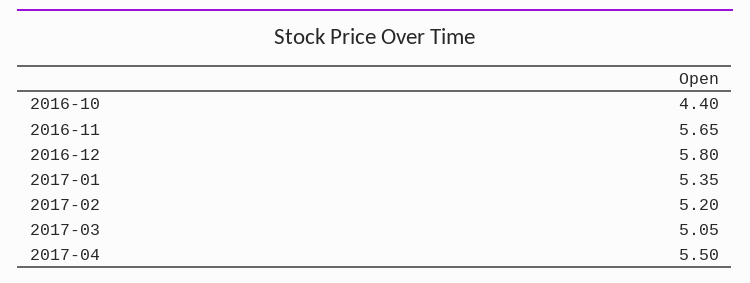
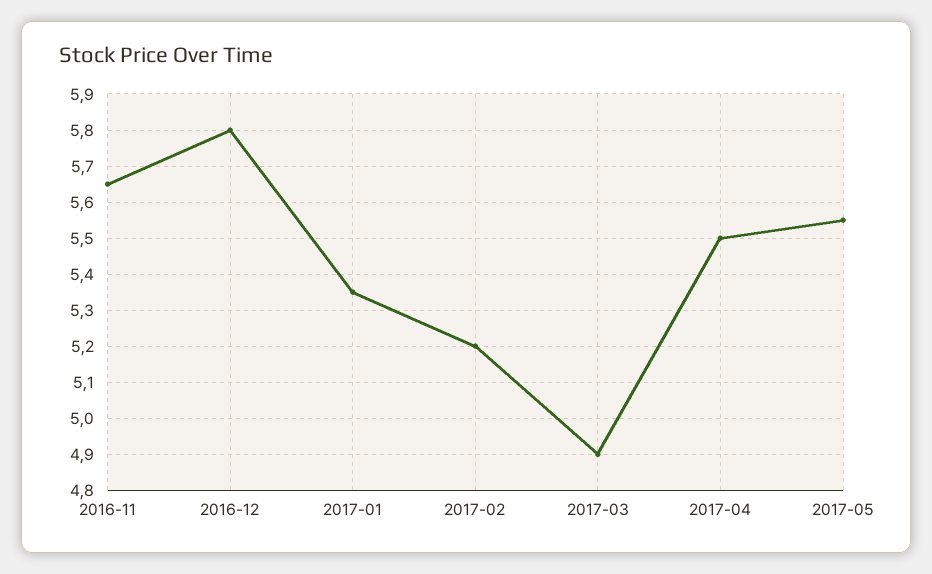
2016-10: 4.4 -> none
2017-03: 5.05 -> 4.9
2017-05: none -> 5.55

